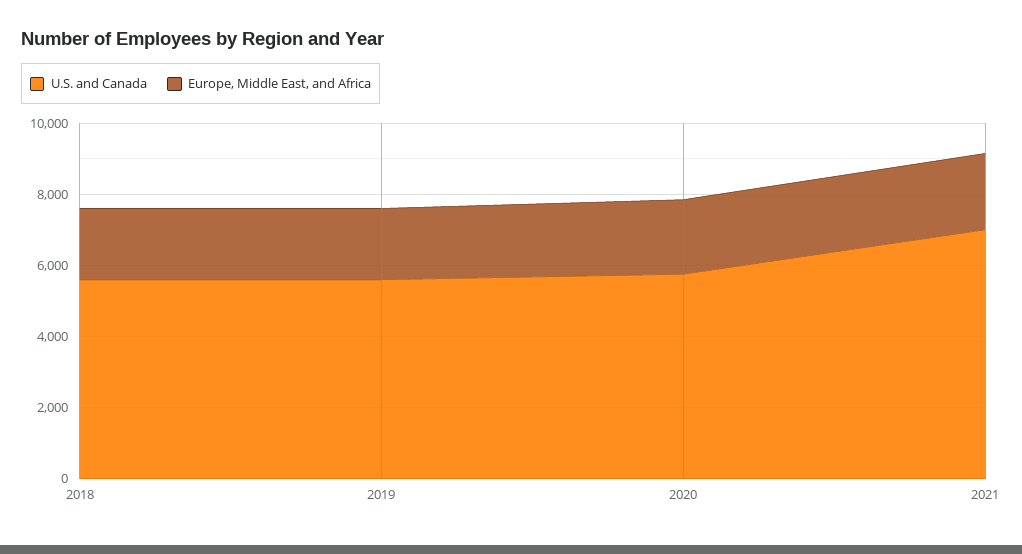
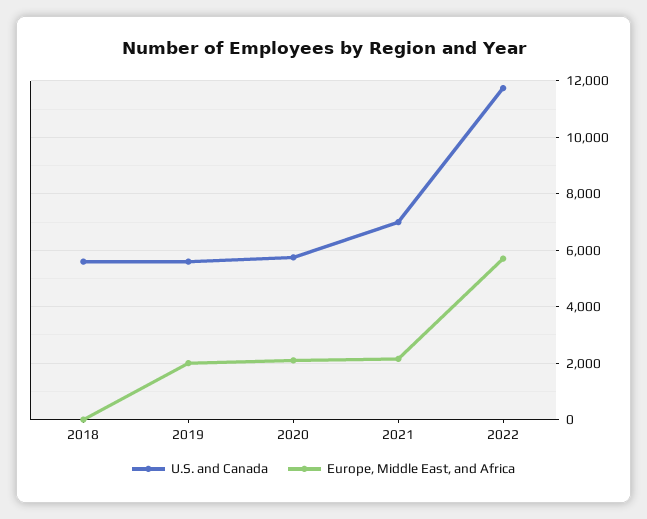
Europe, Middle East, and Africa, 2018: 2000 -> 0
U.S. and Canada, 2022: none -> 11750
Europe, Middle East, and Africa, 2022: none -> 5750

